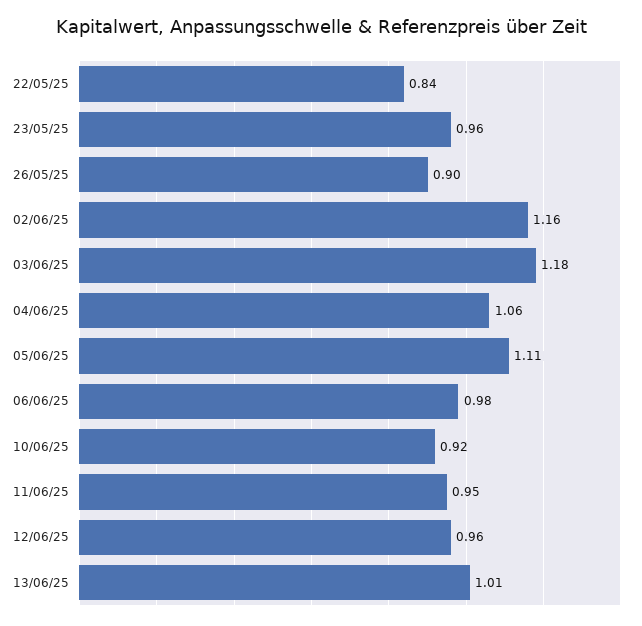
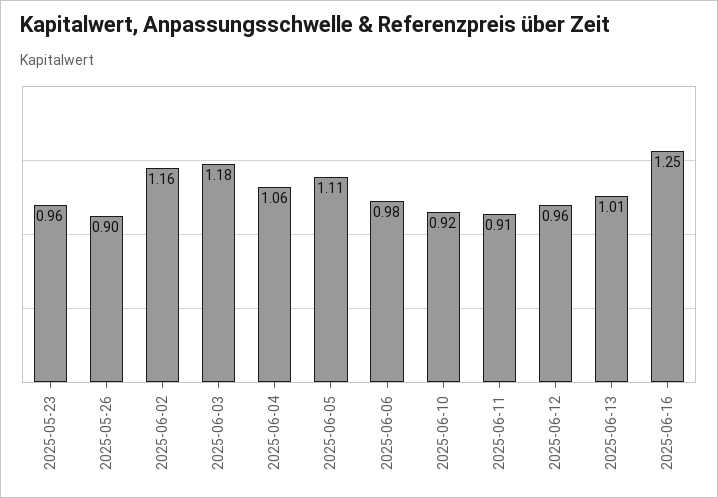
22/05/25: 0.84 -> none
11/06/25: 0.95 -> 0.91
2025-06-16: none -> 1.25

